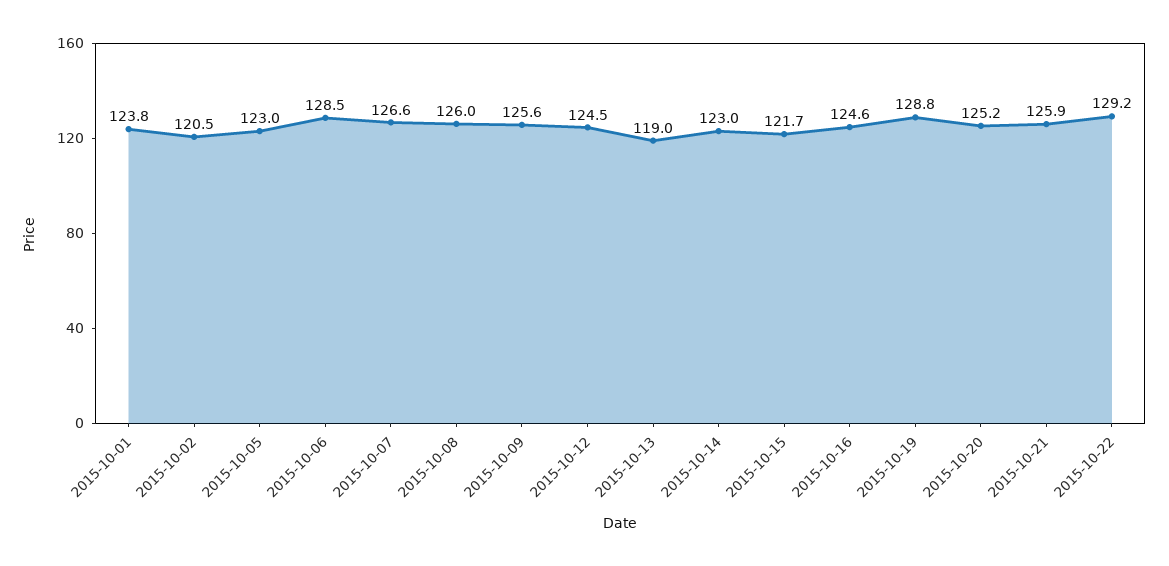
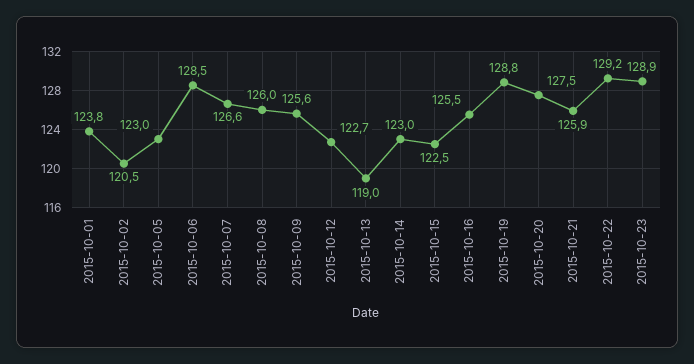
2015-10-12: 124.5 -> 122.7
2015-10-15: 121.7 -> 122.5
2015-10-16: 124.6 -> 125.5
2015-10-20: 125.2 -> 127.5
2015-10-23: none -> 128.9

